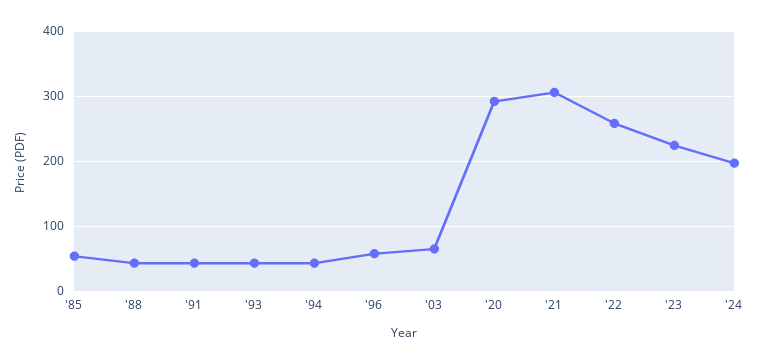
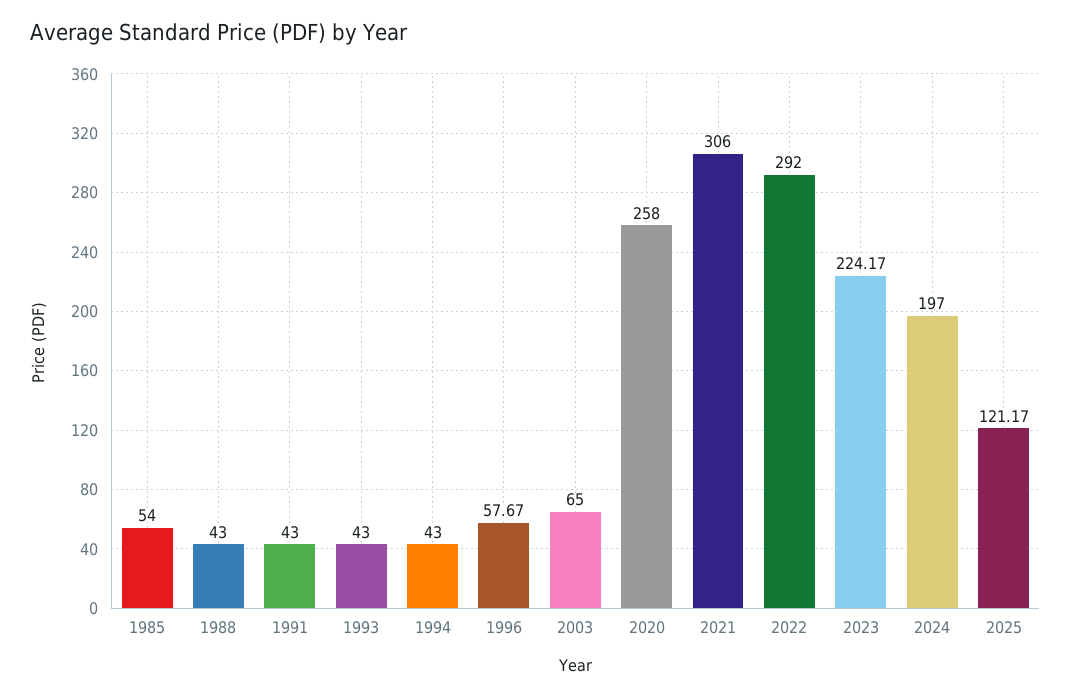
'20: 290 -> 258
'22: 260 -> 292
2025: none -> 121.17

